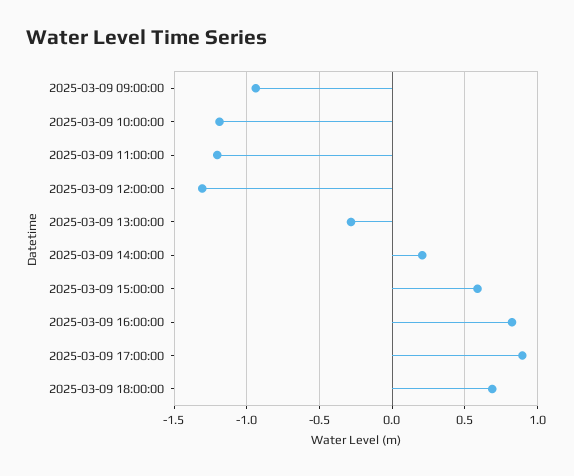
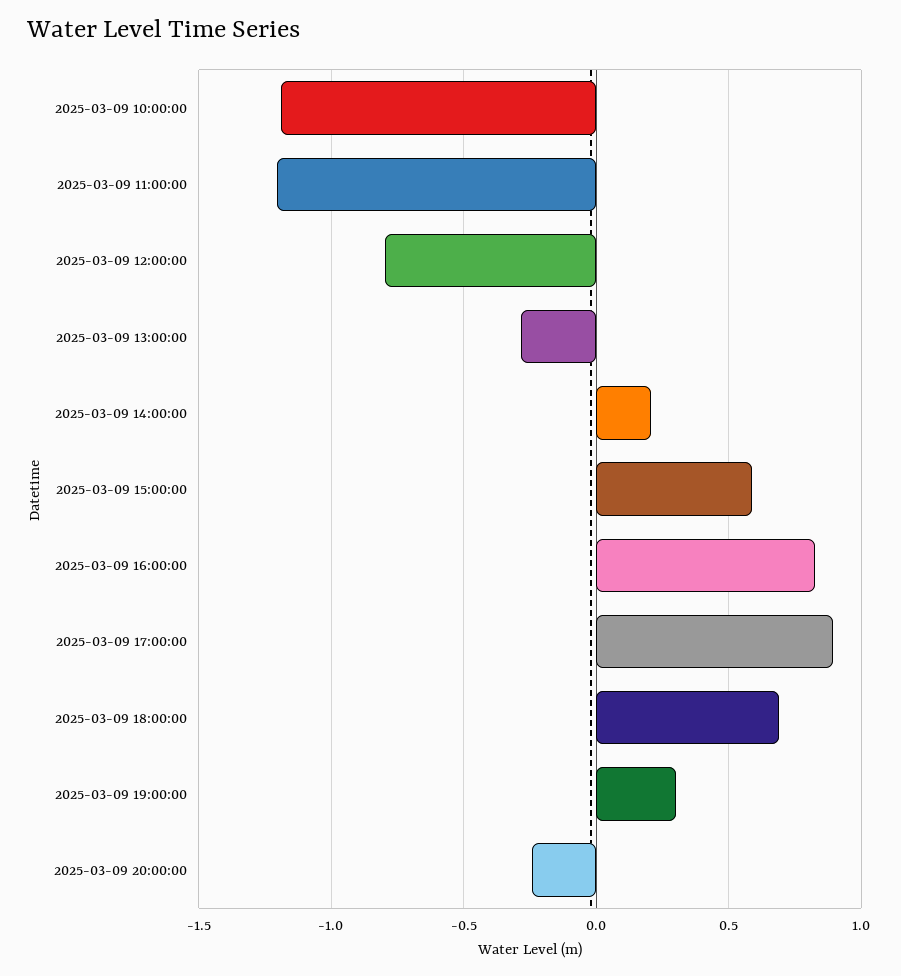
2025-03-09 09:00:00: -0.95 -> none
2025-03-09 12:00:00: -1.3 -> -0.8
2025-03-09 19:00:00: none -> 0.3
2025-03-09 20:00:00: none -> -0.25

